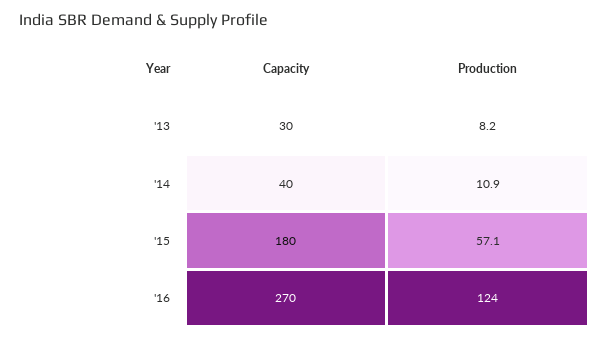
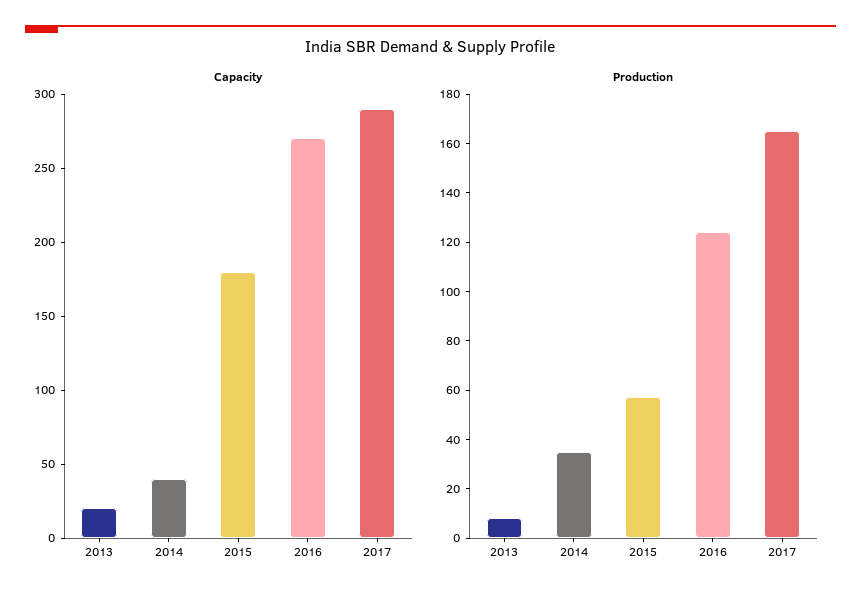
Capacity, '13: 30 -> 20
Production, '14: 10.9 -> 35
Capacity, 2017: none -> 290
Production, 2017: none -> 165

